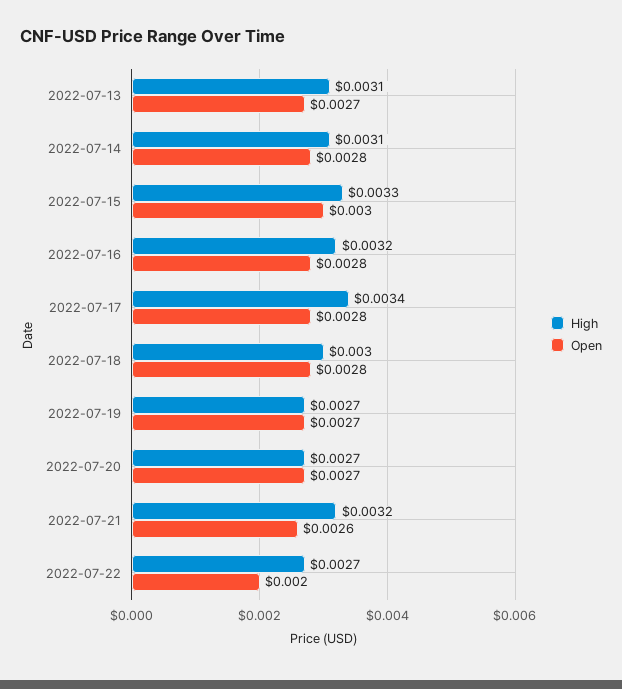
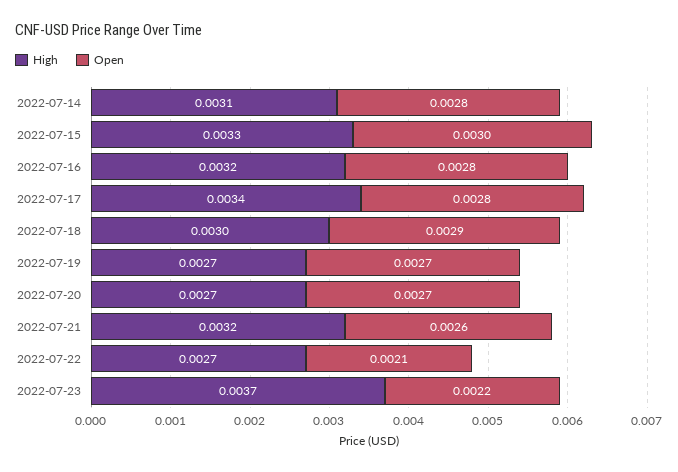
High, 2022-07-13: 0.0031 -> none
Open, 2022-07-13: 0.0027 -> none
Open, 2022-07-18: 0.0028 -> 0.0029
Open, 2022-07-22: 0.002 -> 0.0021
High, 2022-07-23: none -> 0.0037
Open, 2022-07-23: none -> 0.0022

